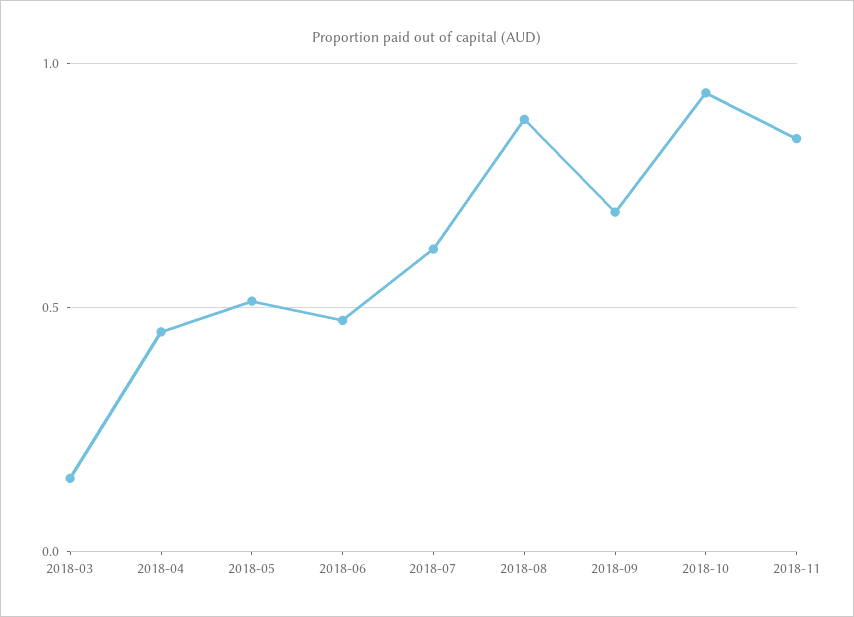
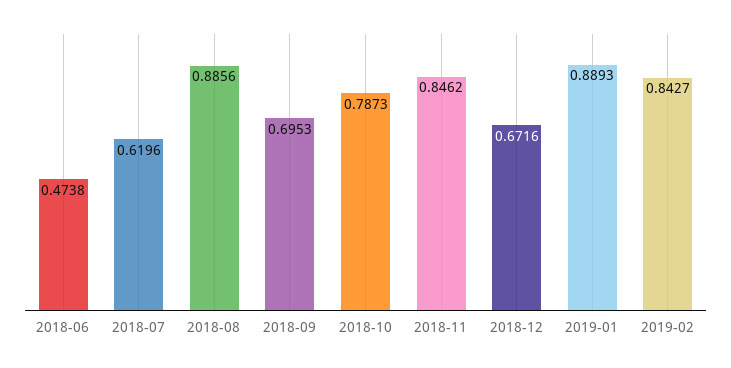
2018-03: 0.15 -> none
2018-04: 0.45 -> none
2018-05: 0.5 -> none
2018-10: 0.95 -> 0.7873
2018-12: none -> 0.6716
2019-01: none -> 0.8893
2019-02: none -> 0.8427

